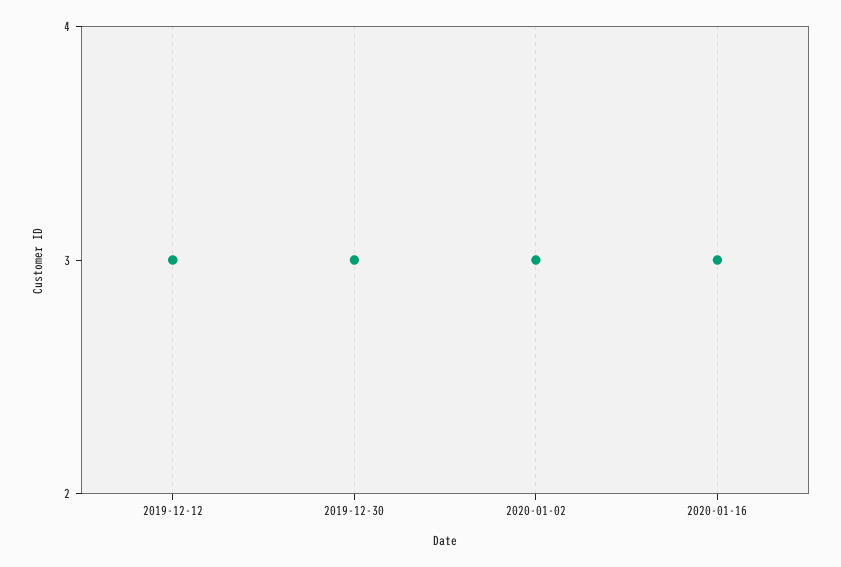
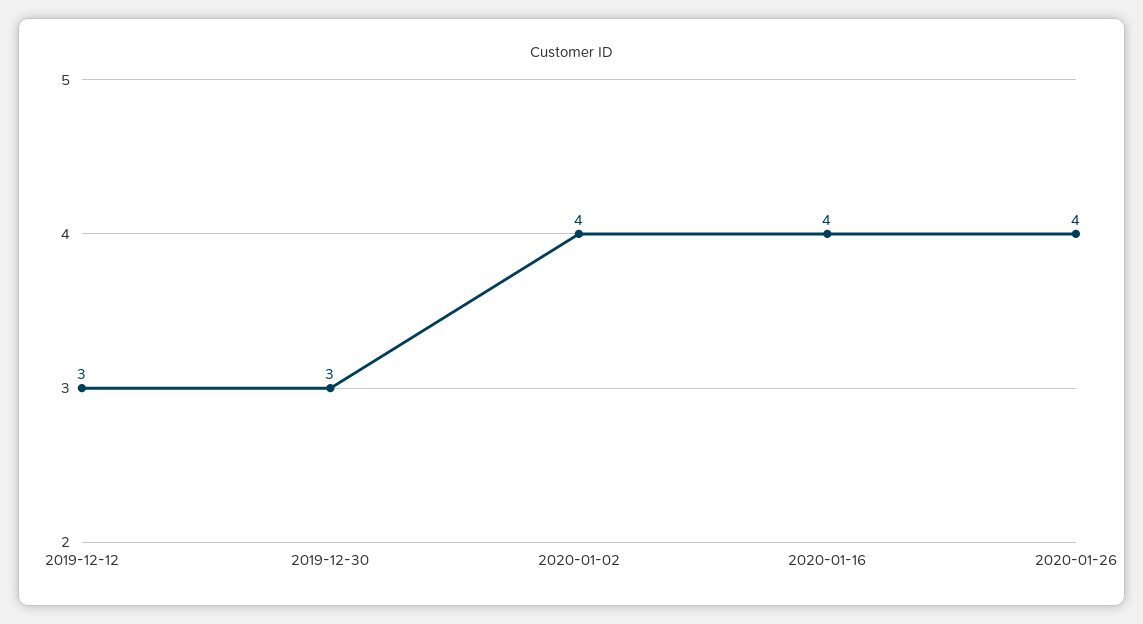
2020-01-02: 3 -> 4
2020-01-16: 3 -> 4
2020-01-26: none -> 4

